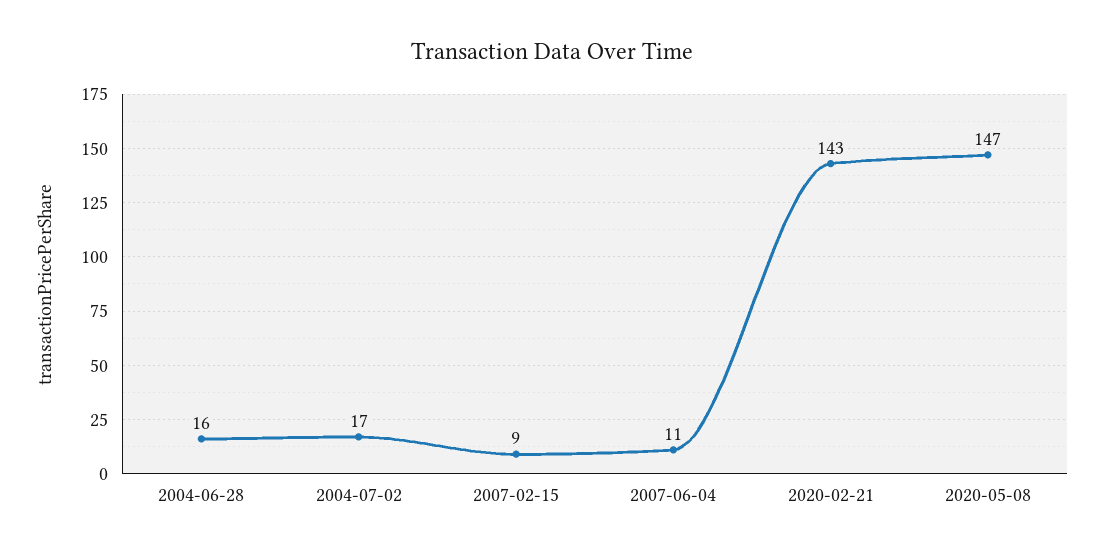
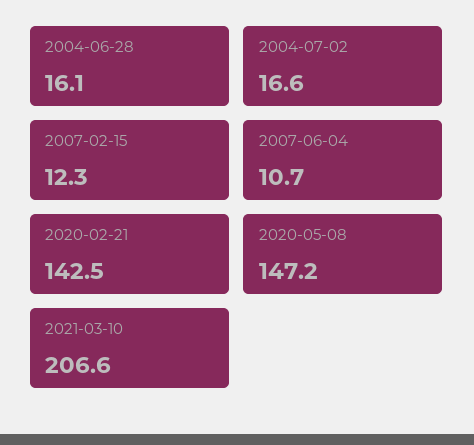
2007-02-15: 9 -> 12.3
2021-03-10: none -> 206.6

